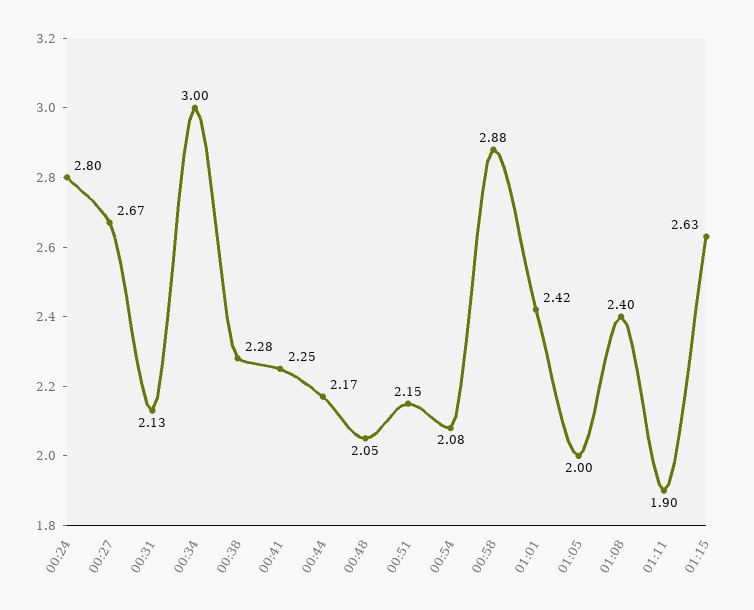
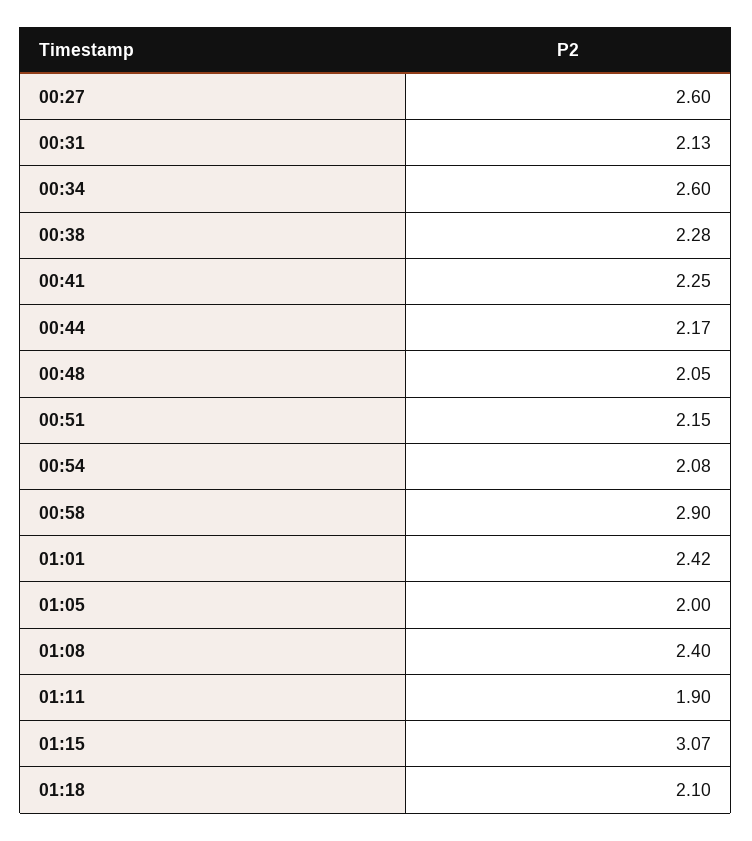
00:24: 2.8 -> none
00:27: 2.67 -> 2.6
00:34: 3 -> 2.6
00:58: 2.88 -> 2.9
01:15: 2.63 -> 3.07
01:18: none -> 2.1

